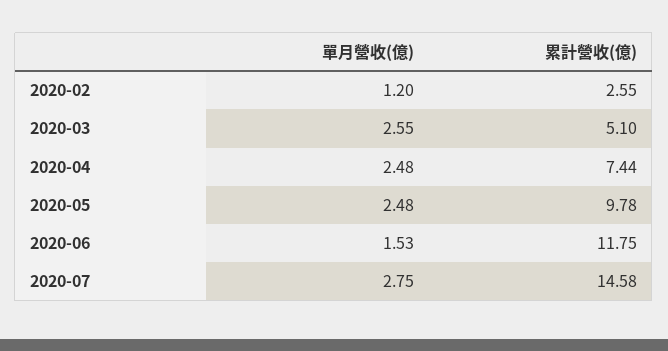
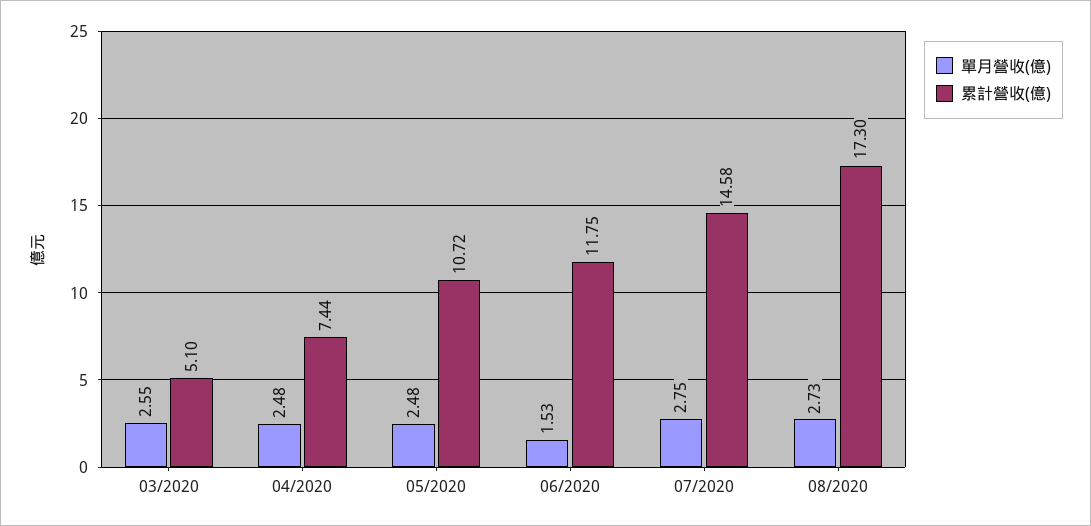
單月營收(億), 2020-02: 1.2 -> none
累計營收(億), 2020-02: 2.55 -> none
累計營收(億), 2020-05: 9.78 -> 10.72
單月營收(億), 08/2020: none -> 2.73
累計營收(億), 08/2020: none -> 17.3

